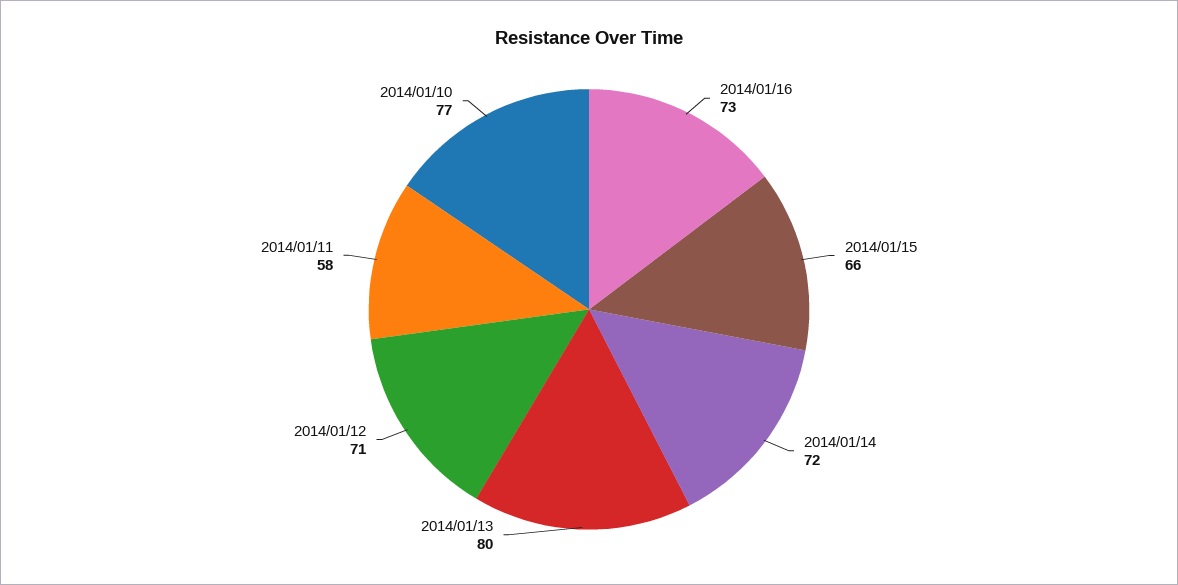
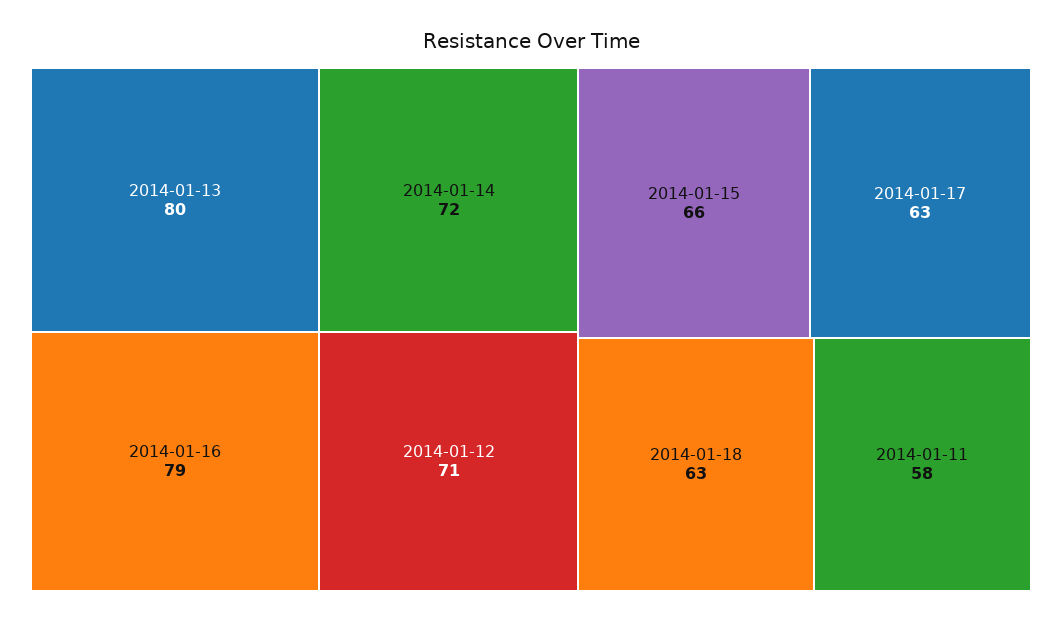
2014/01/16: 73 -> 79
2014/01/10: 77 -> none
2014-01-17: none -> 63
2014-01-18: none -> 63

